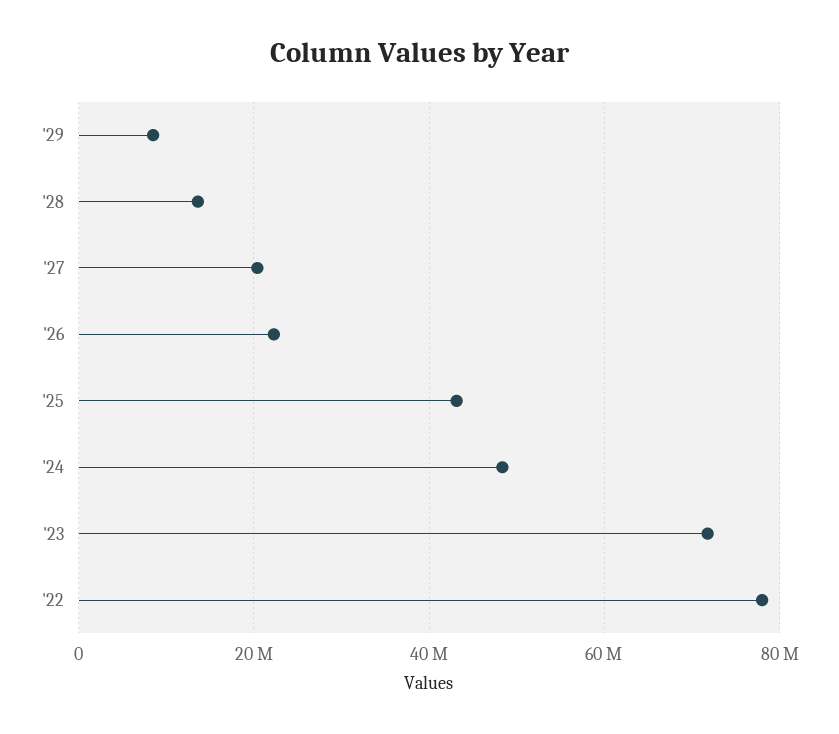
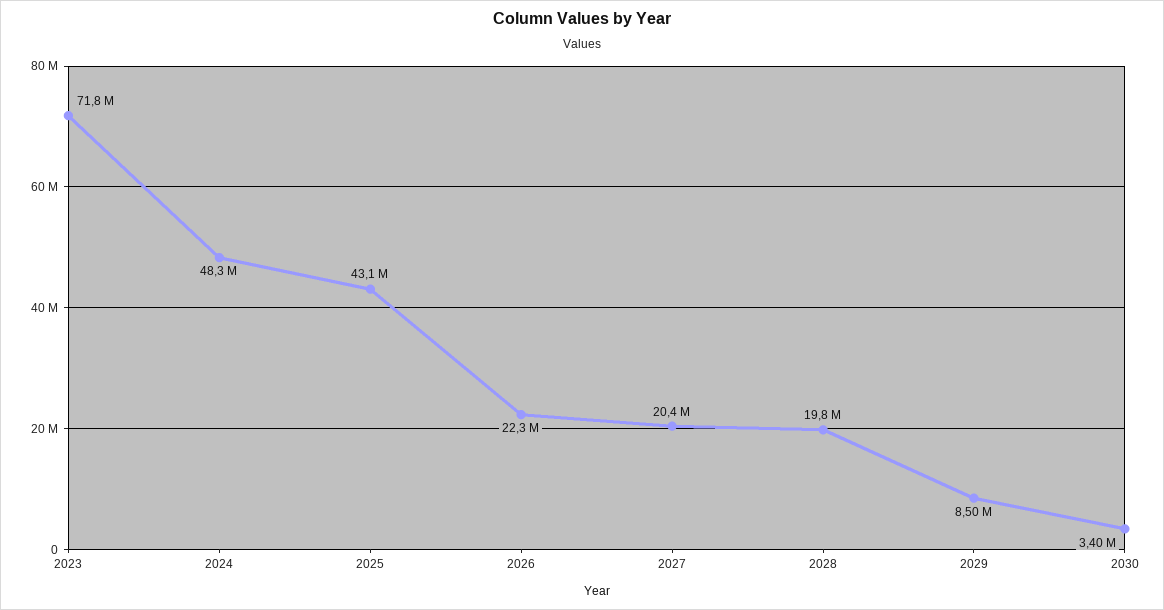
'28: 14000000 -> 19800000
'22: 78000000 -> none
2030: none -> 3400000

